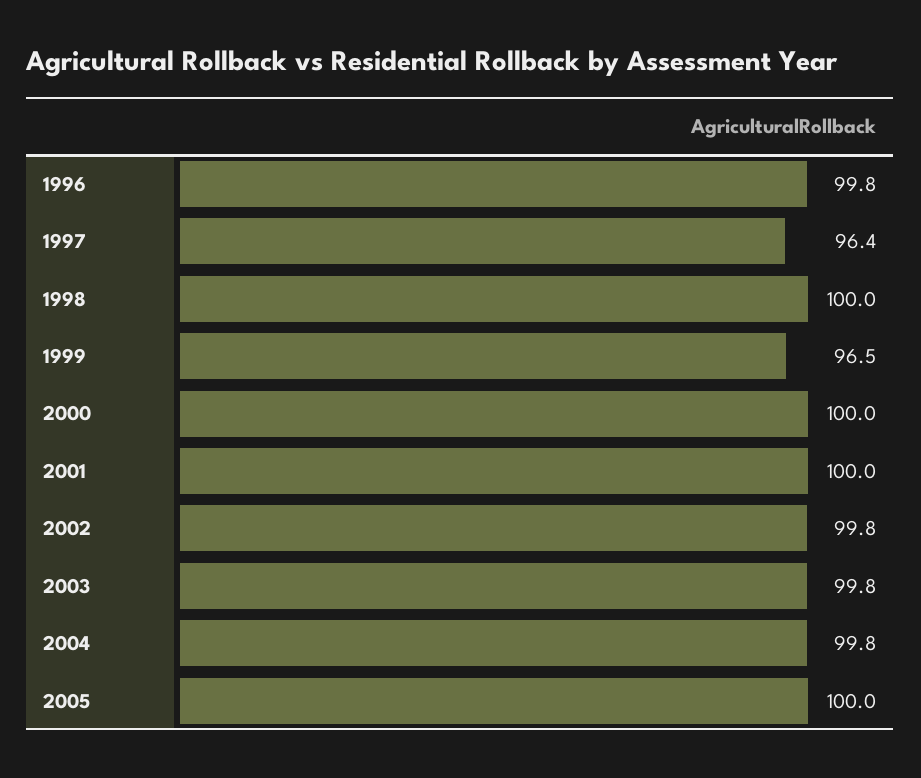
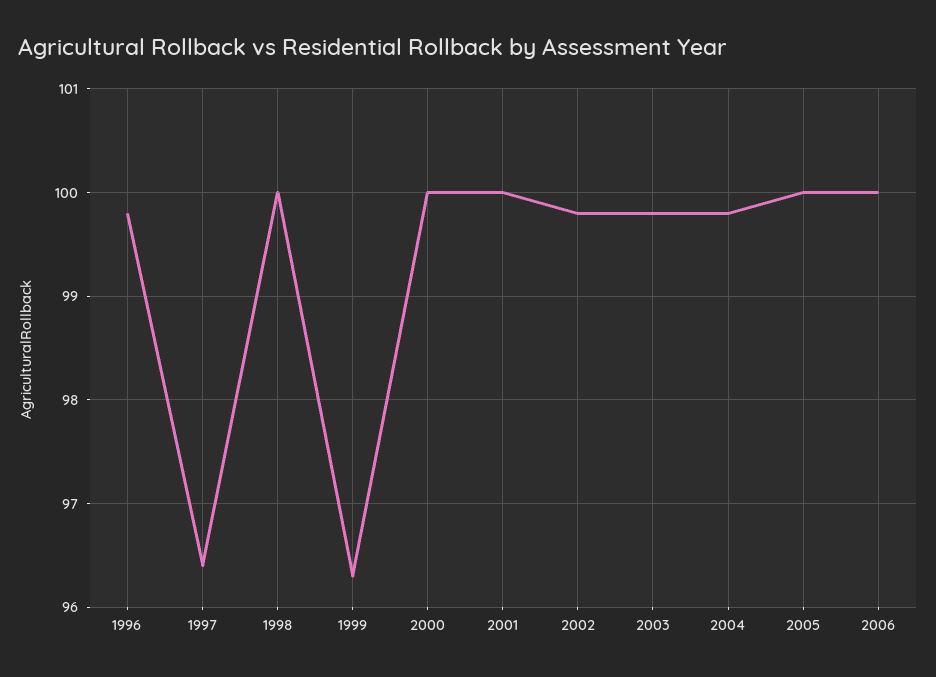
1999: 96.5 -> 96.3
2006: none -> 100

